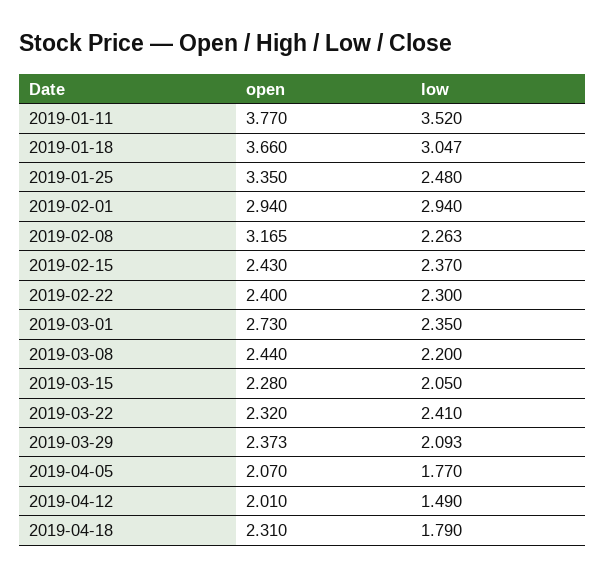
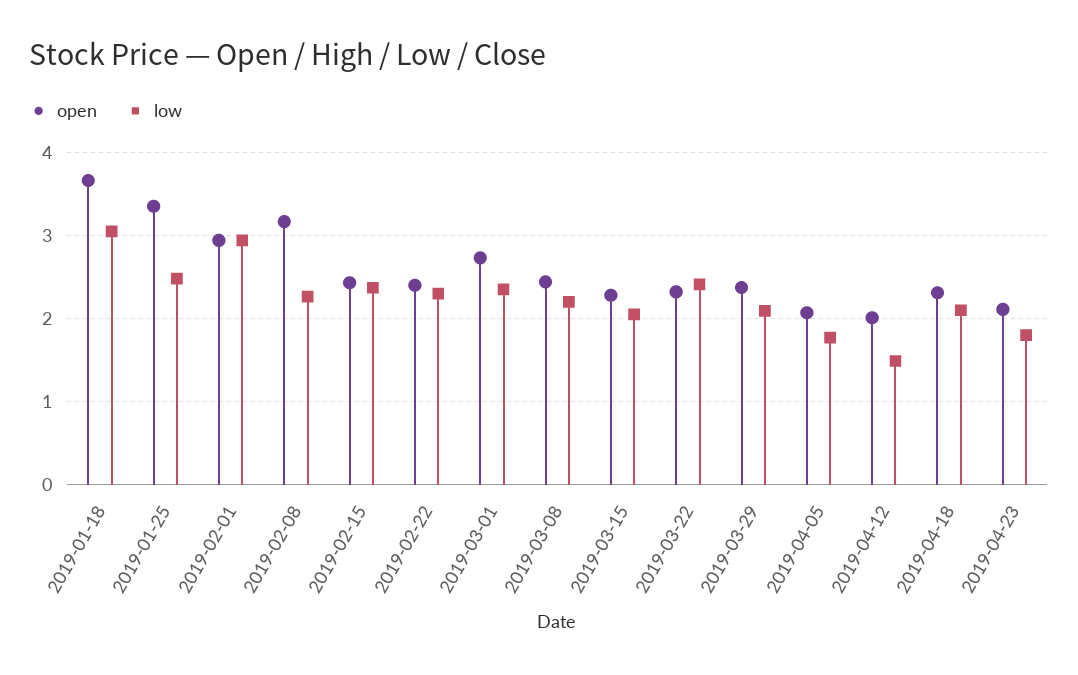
open, 2019-01-11: 3.77 -> none
low, 2019-01-11: 3.52 -> none
low, 2019-04-18: 1.79 -> 2.1
open, 2019-04-23: none -> 2.1
low, 2019-04-23: none -> 1.8

